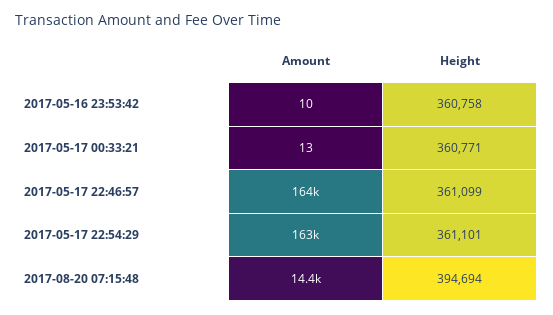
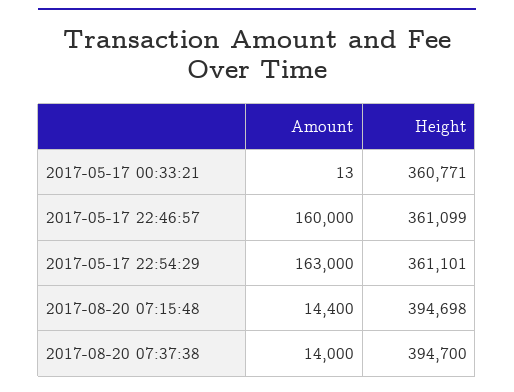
Amount, 2017-05-16 23:53:42: 10 -> none
Height, 2017-05-16 23:53:42: 360758 -> none
Amount, 2017-05-17 22:46:57: 164000 -> 160000
Height, 2017-08-20 07:15:48: 394694 -> 394698
Amount, 2017-08-20 07:37:38: none -> 14000
Height, 2017-08-20 07:37:38: none -> 394700

